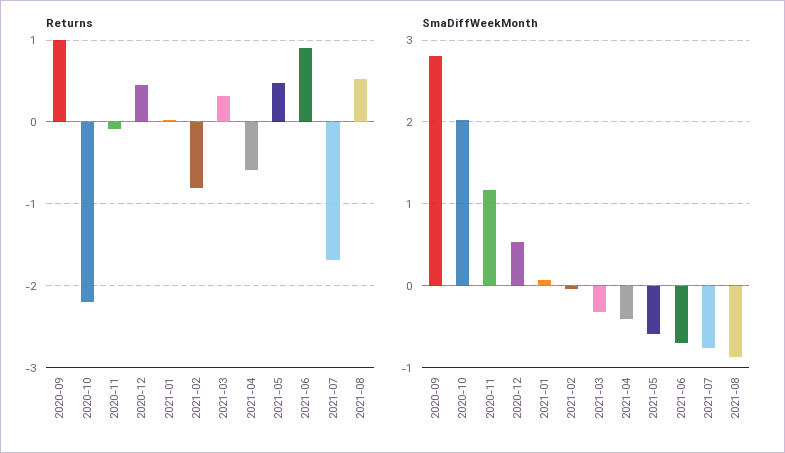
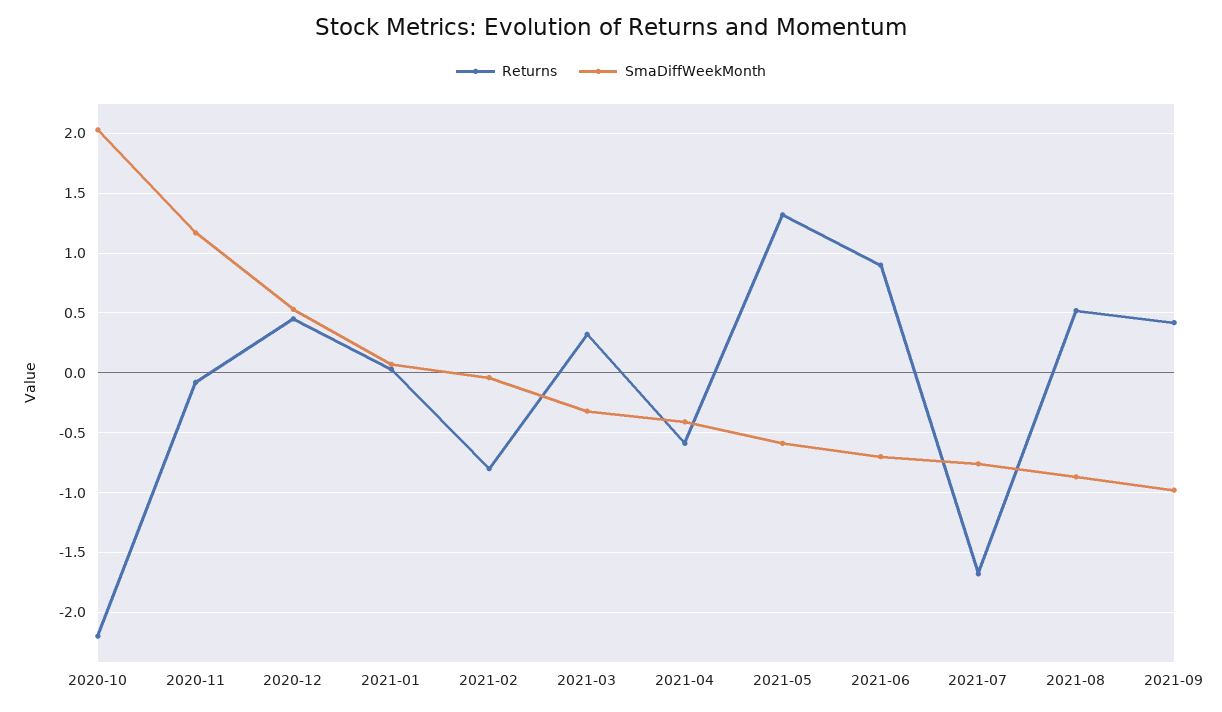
Returns, 2020-09: 1 -> none
Returns, 2021-05: 0.5 -> 1.3
SmaDiffWeekMonth, 2020-09: 2.8 -> none
Returns, 2021-09: none -> 0.4
SmaDiffWeekMonth, 2021-09: none -> -1

